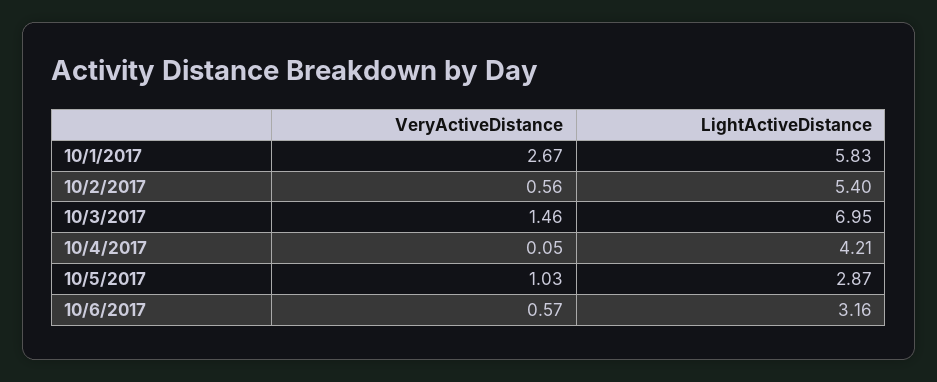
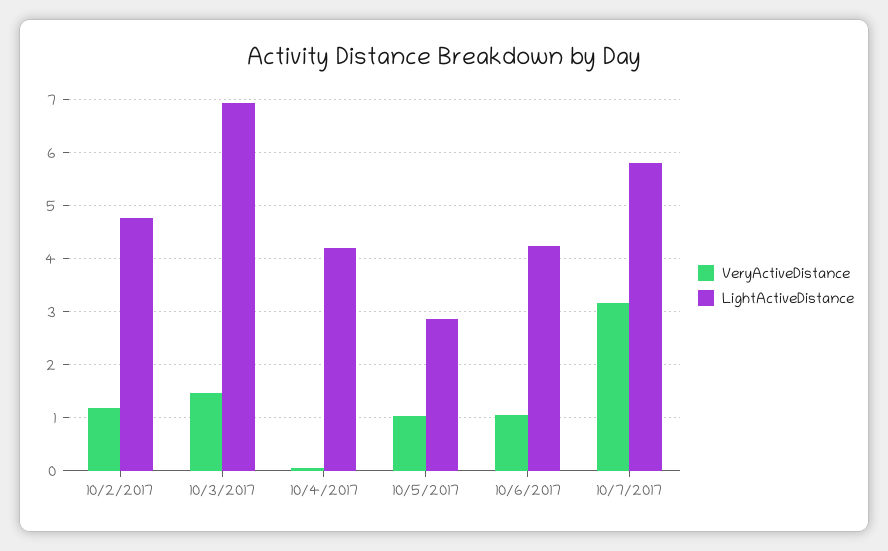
VeryActiveDistance, 10/1/2017: 2.67 -> none
LightActiveDistance, 10/1/2017: 5.83 -> none
VeryActiveDistance, 10/2/2017: 0.56 -> 1.2
LightActiveDistance, 10/2/2017: 5.4 -> 4.8
VeryActiveDistance, 10/6/2017: 0.57 -> 1
LightActiveDistance, 10/6/2017: 3.16 -> 4.2
VeryActiveDistance, 10/7/2017: none -> 3.2
LightActiveDistance, 10/7/2017: none -> 5.8

